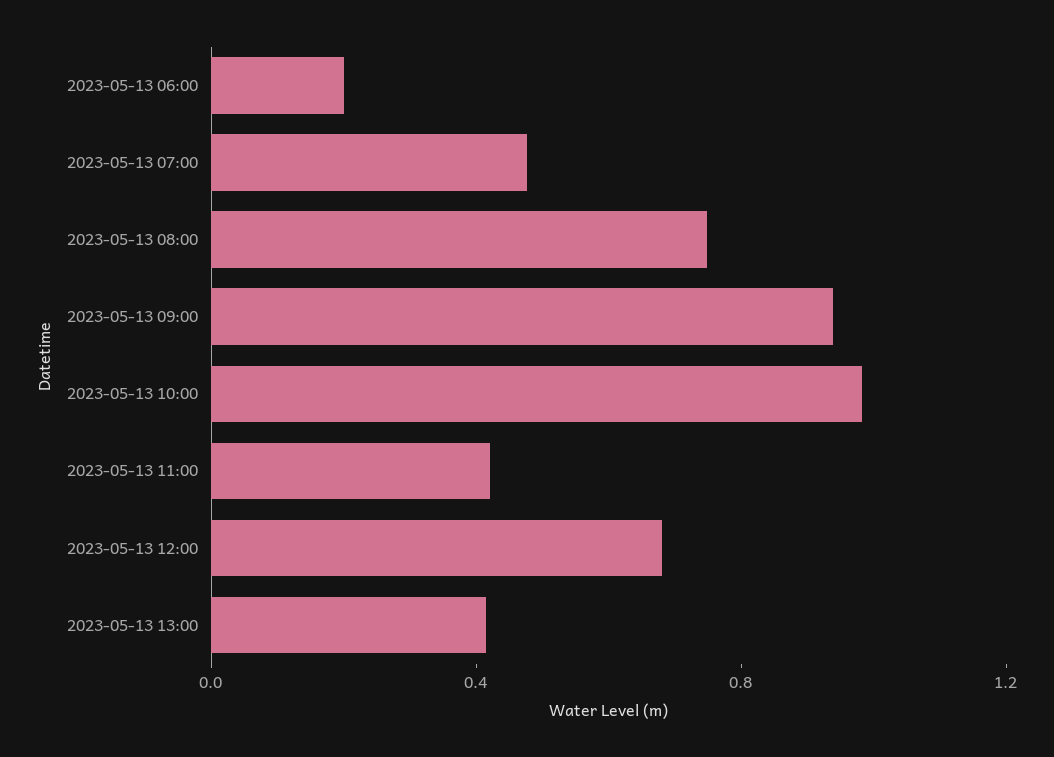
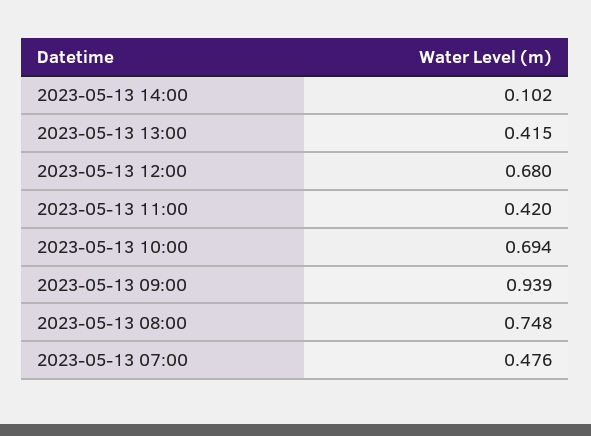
2023-05-13 06:00: 0.2 -> none
2023-05-13 10:00: 1 -> 0.694
2023-05-13 14:00: none -> 0.102

